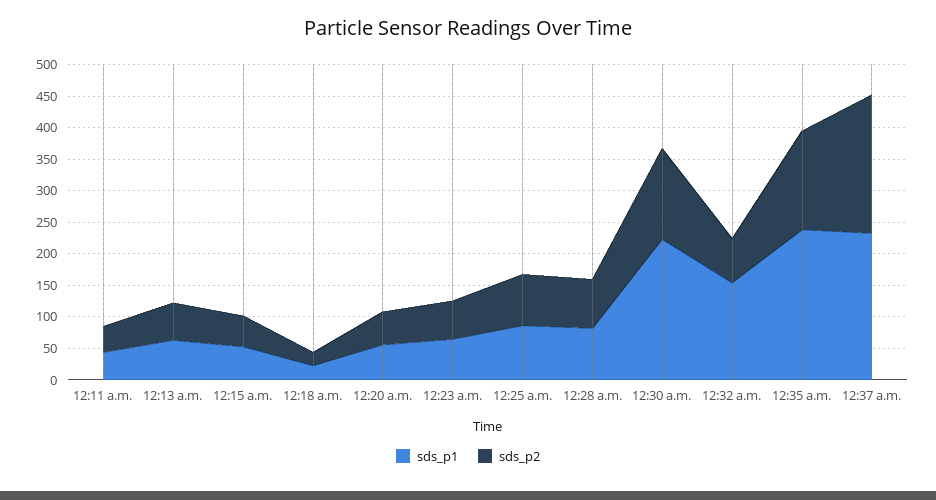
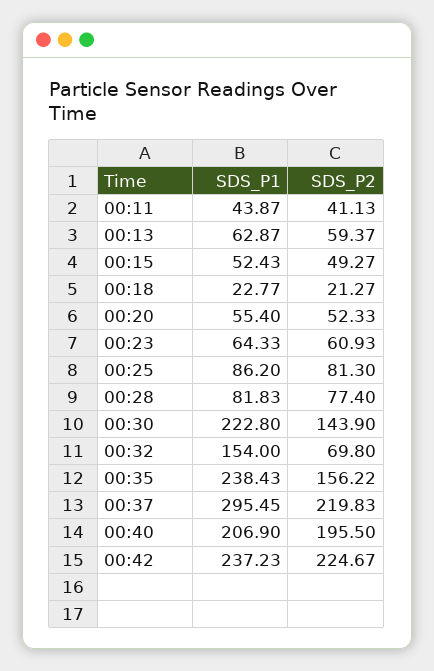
sds_p1, 12:37 a.m.: 225 -> 295.45
sds_p1, 00:40: none -> 206.9
sds_p2, 00:40: none -> 195.5
sds_p1, 00:42: none -> 237.23
sds_p2, 00:42: none -> 224.67

